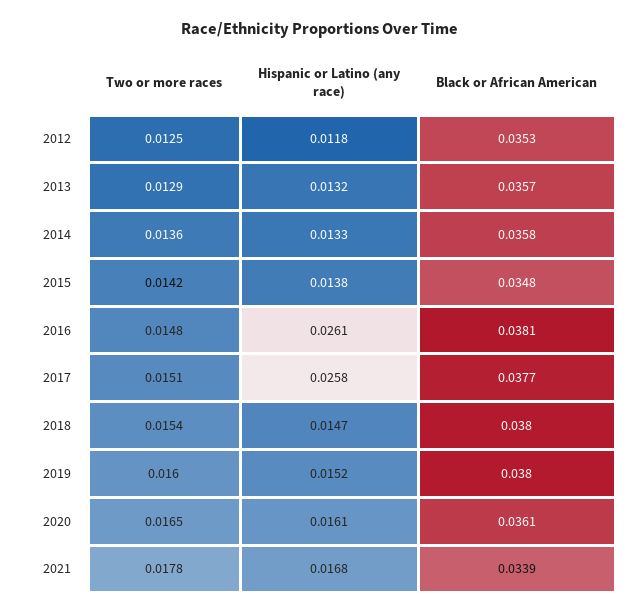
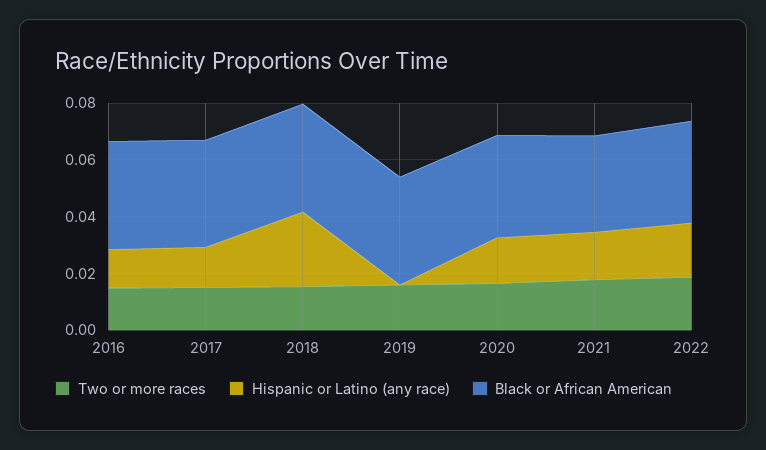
Two or more races, 2012: 0.0125 -> none
Hispanic or Latino (any race), 2012: 0.0118 -> none
Black or African American, 2012: 0.0353 -> none
Two or more races, 2013: 0.0129 -> none
Hispanic or Latino (any race), 2013: 0.0132 -> none
Black or African American, 2013: 0.0357 -> none
Two or more races, 2014: 0.0136 -> none
Hispanic or Latino (any race), 2014: 0.0133 -> none
Black or African American, 2014: 0.0358 -> none
Two or more races, 2015: 0.0142 -> none
Hispanic or Latino (any race), 2015: 0.0138 -> none
Black or African American, 2015: 0.0348 -> none
Hispanic or Latino (any race), 2016: 0.0261 -> 0.015
Hispanic or Latino (any race), 2017: 0.0258 -> 0.015
Hispanic or Latino (any race), 2018: 0.0147 -> 0.025
Hispanic or Latino (any race), 2019: 0.0152 -> 0
Two or more races, 2022: none -> 0.02
Hispanic or Latino (any race), 2022: none -> 0.02
Black or African American, 2022: none -> 0.035

